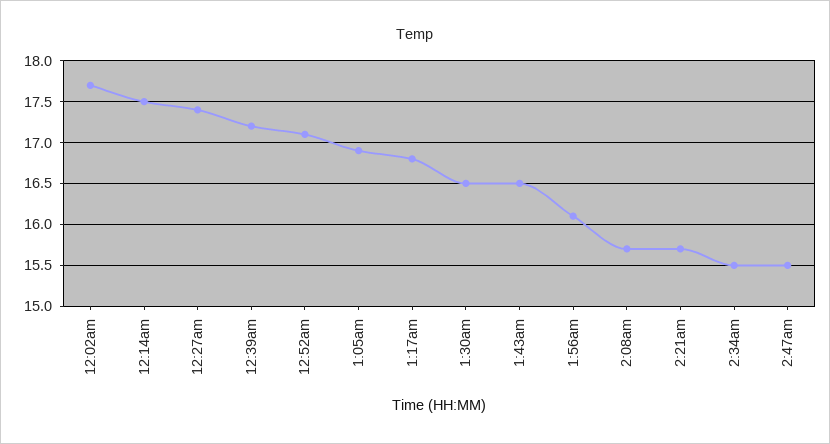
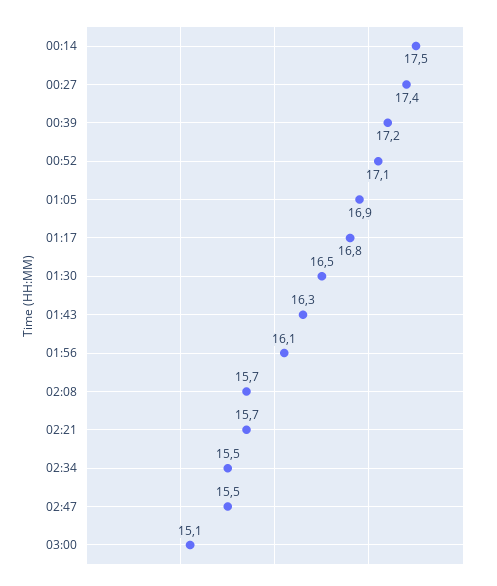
12:02am: 17.7 -> none
1:43am: 16.5 -> 16.3
03:00: none -> 15.1

